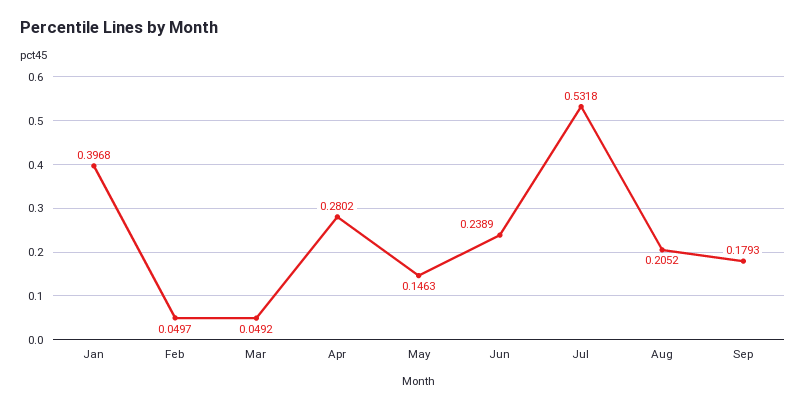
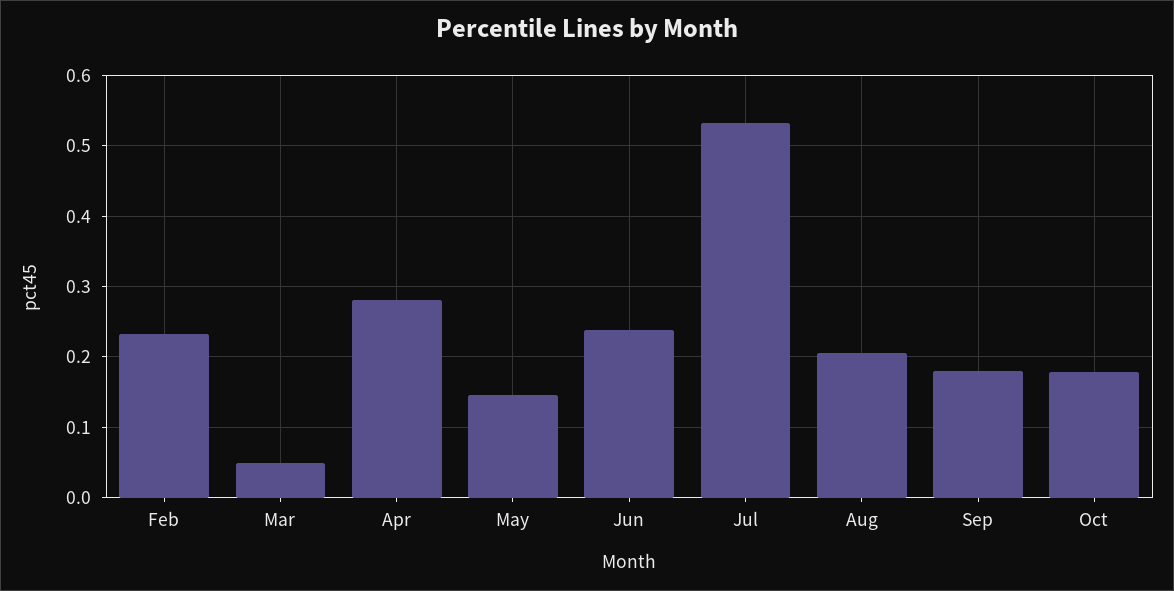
Jan: 0.3968 -> none
Feb: 0.0497 -> 0.23
Oct: none -> 0.18

